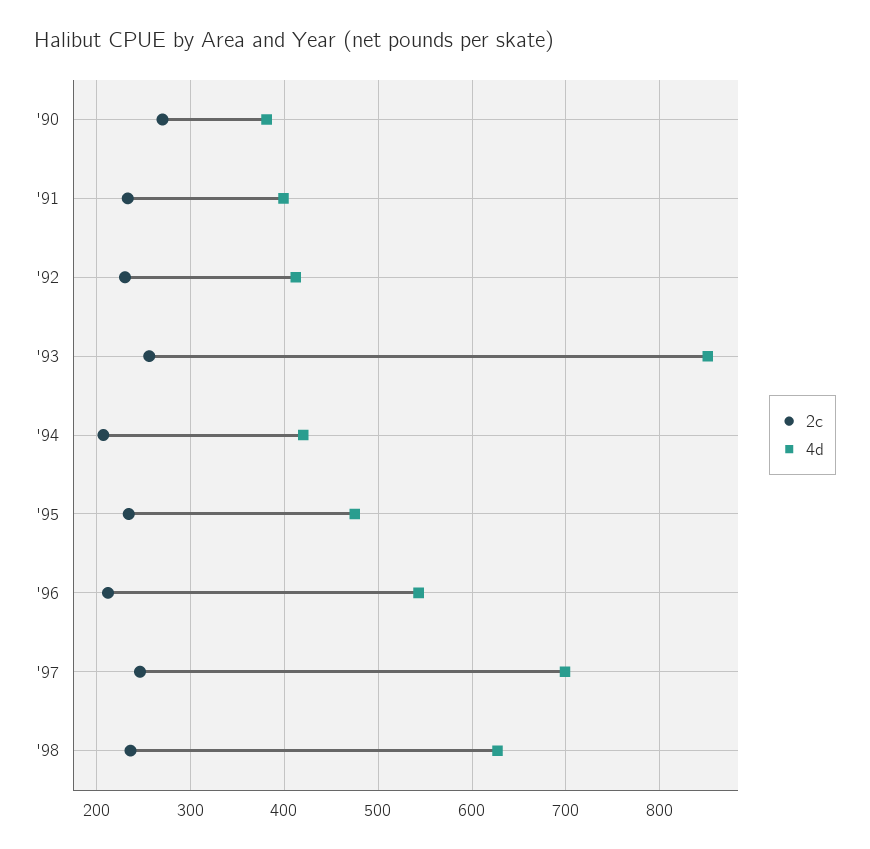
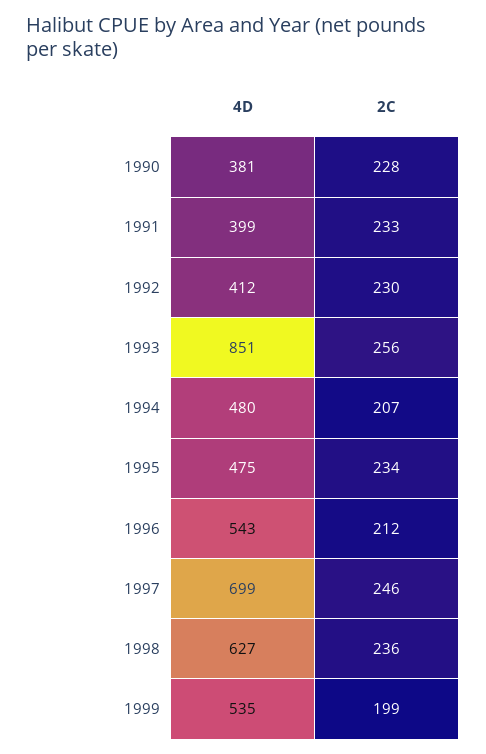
2c, '90: 270 -> 228
4d, '94: 420 -> 480
4d, 1999: none -> 535
2c, 1999: none -> 199

